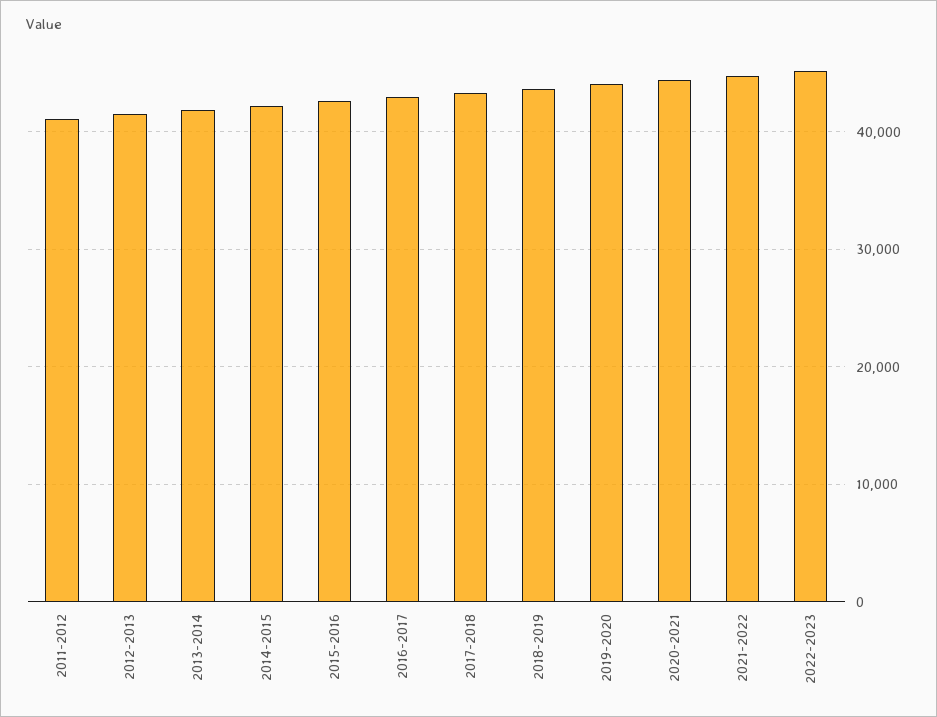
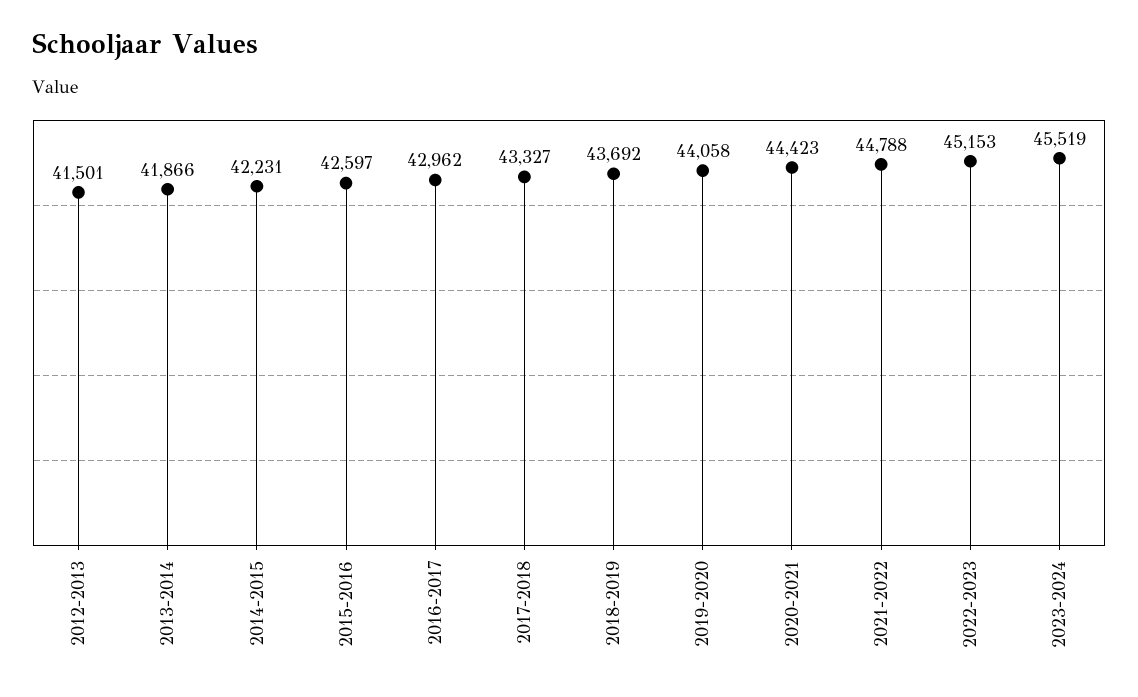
2011-2012: 41000 -> none
2023-2024: none -> 45519

